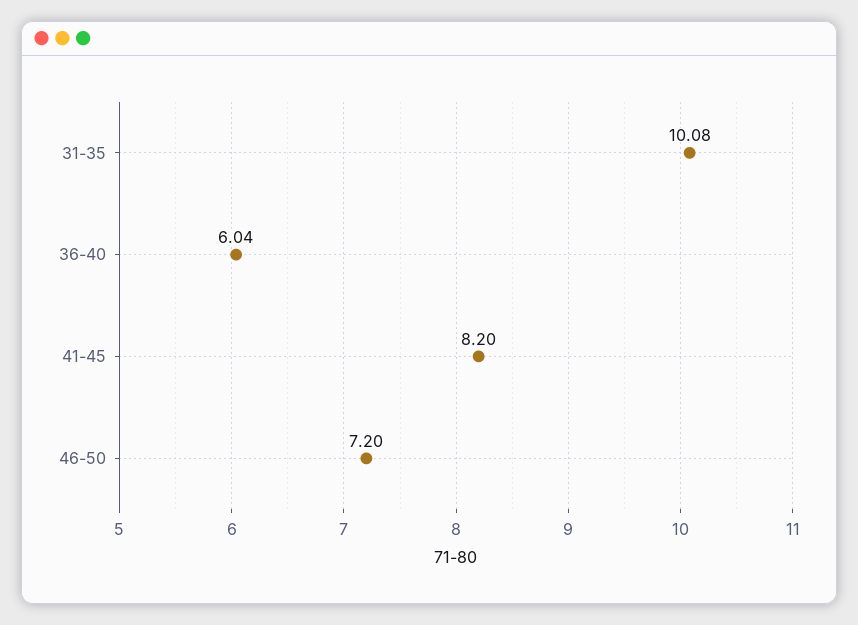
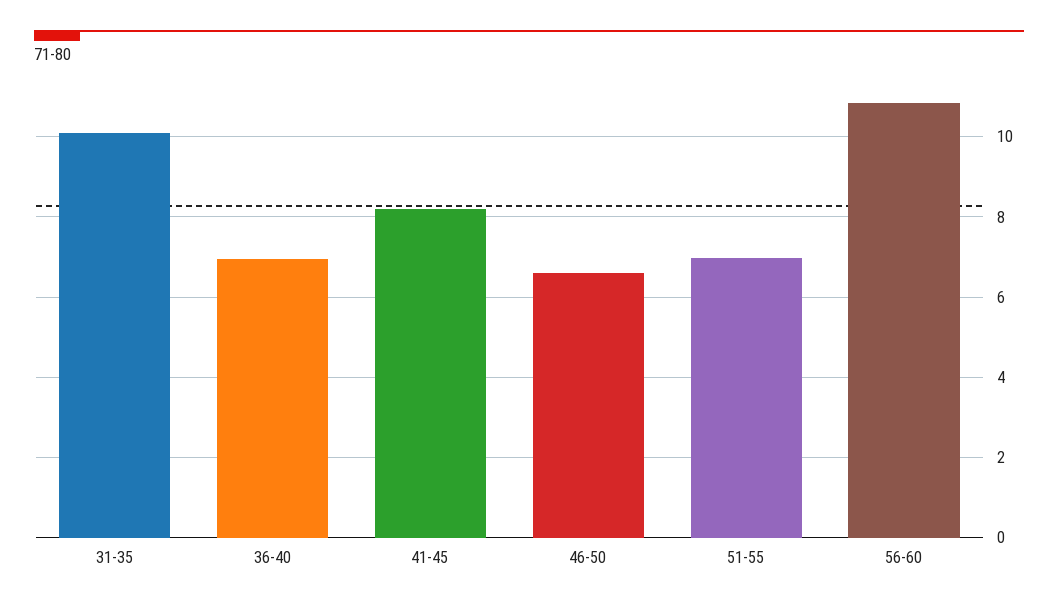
36-40: 6.04 -> 7
46-50: 7.2 -> 6.6
51-55: none -> 7
56-60: none -> 10.8

